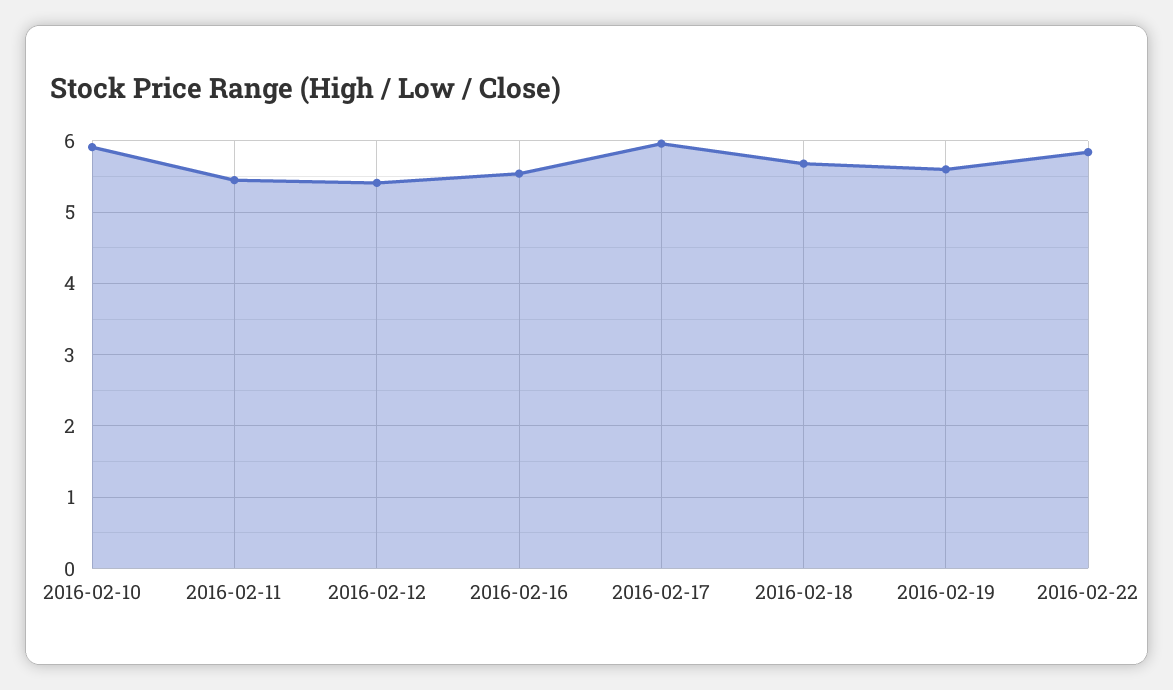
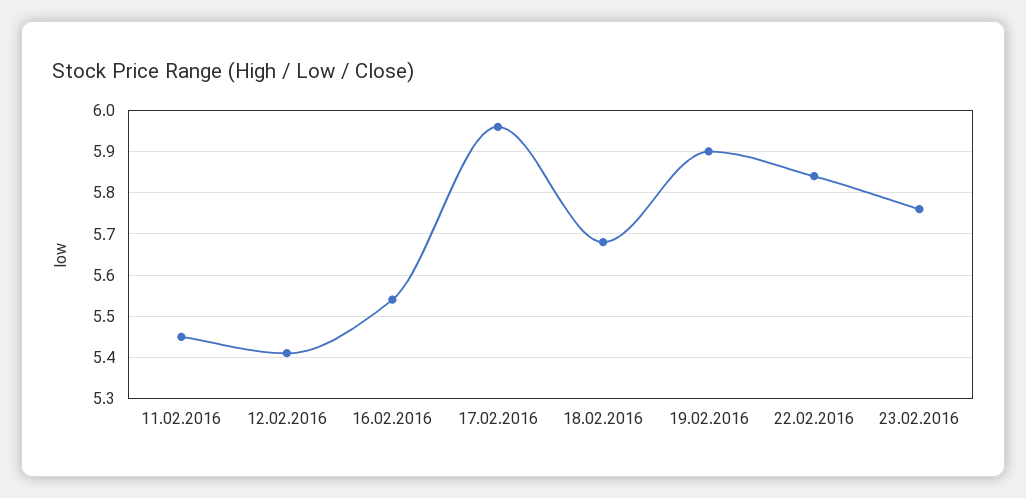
2016-02-10: 5.9 -> none
2016-02-19: 5.6 -> 5.9
23.02.2016: none -> 5.75

